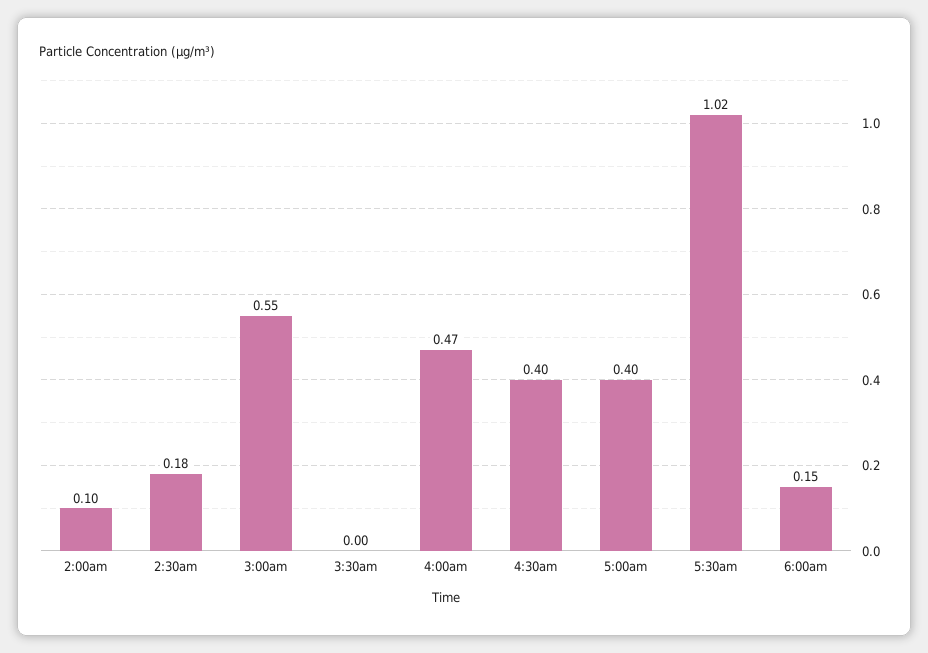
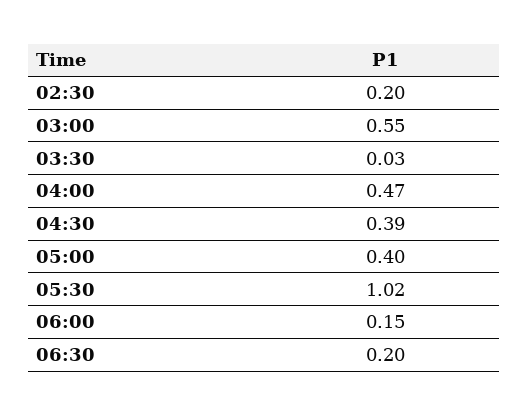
2:00am: 0.1 -> none
2:30am: 0.18 -> 0.2
3:30am: 0 -> 0.03
4:30am: 0.4 -> 0.39
06:30: none -> 0.2

